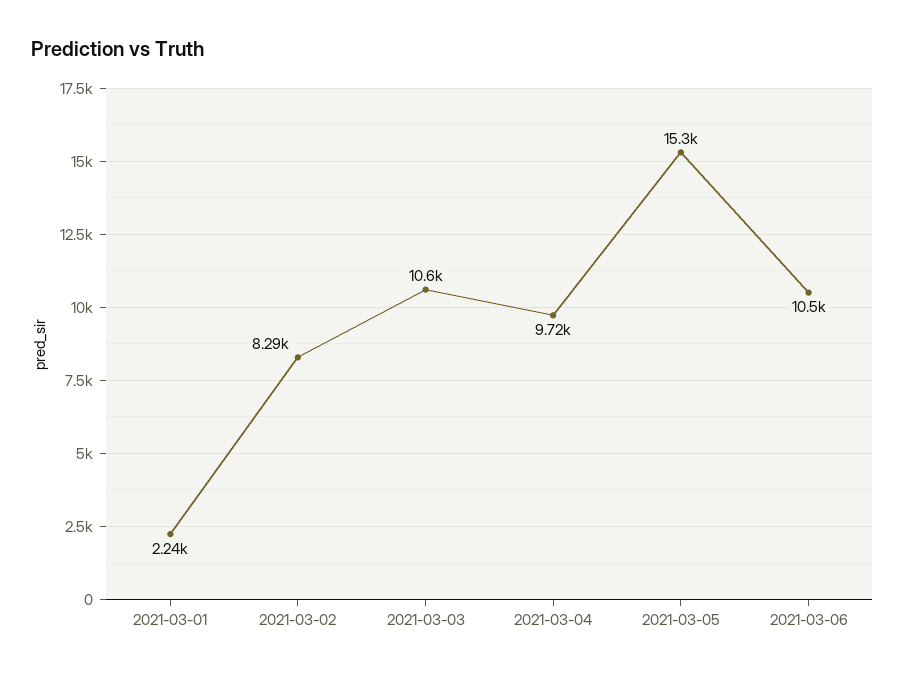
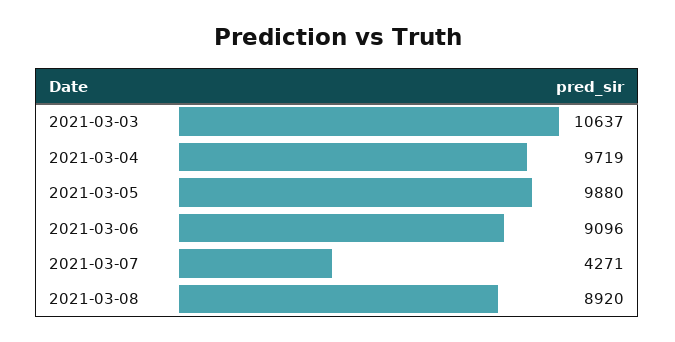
2021-03-01: 2240 -> none
2021-03-02: 8290 -> none
2021-03-05: 15300 -> 9880
2021-03-06: 10500 -> 9096
2021-03-07: none -> 4271
2021-03-08: none -> 8920

